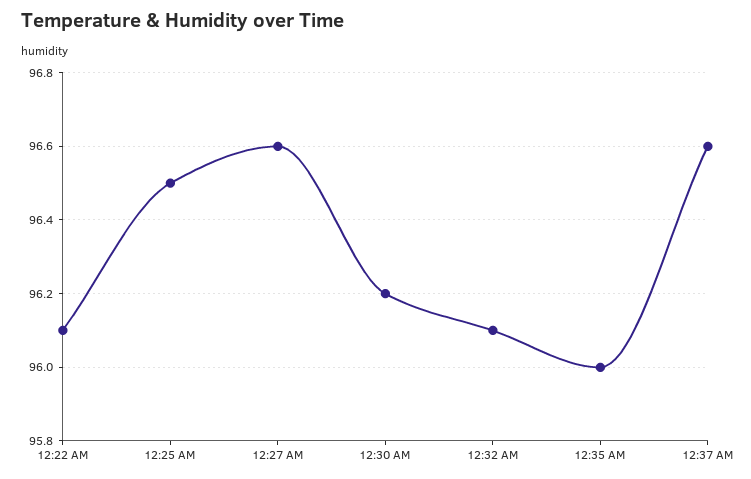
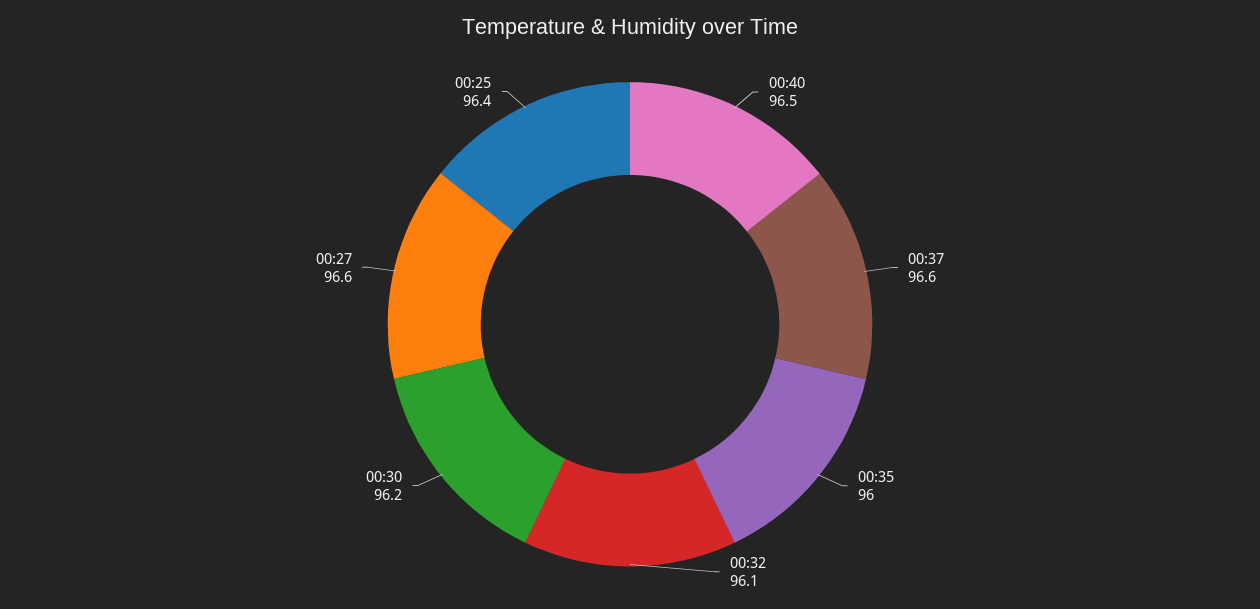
12:22 AM: 96.1 -> none
12:25 AM: 96.5 -> 96.4
00:40: none -> 96.5

